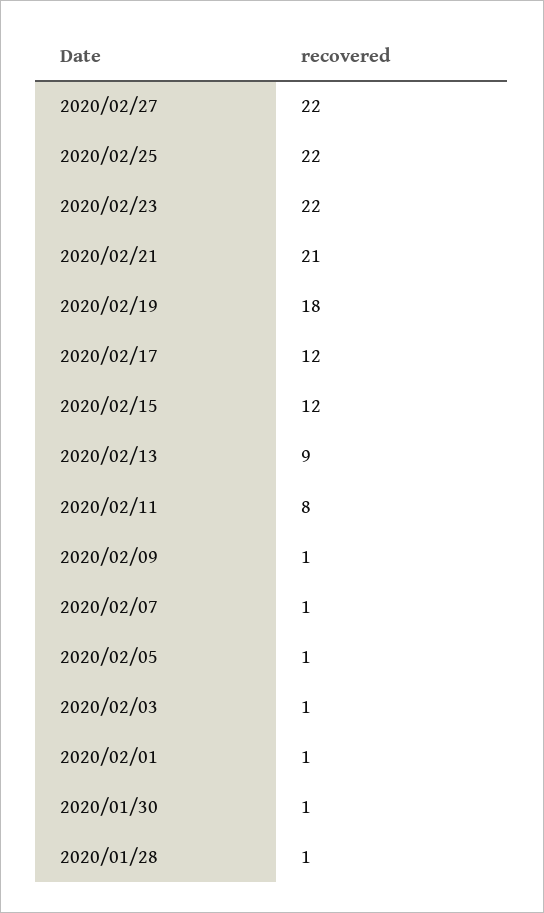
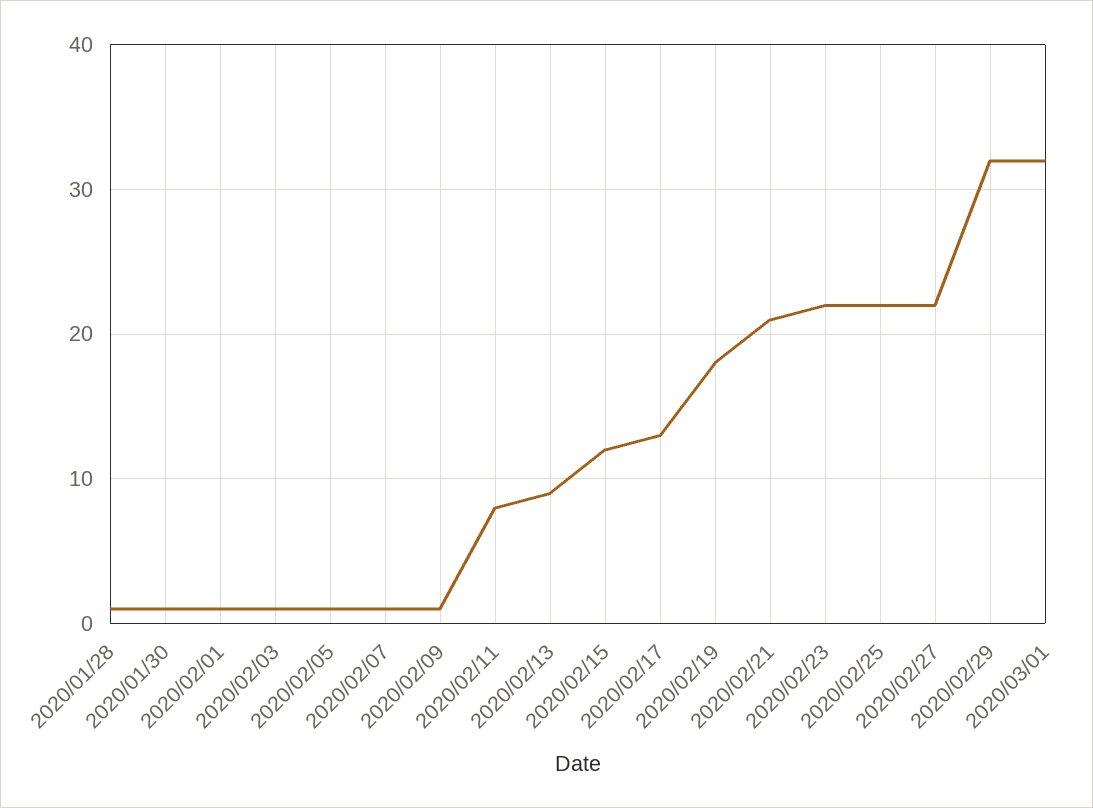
2020/02/17: 12 -> 13
2020/02/29: none -> 32
2020/03/01: none -> 32

